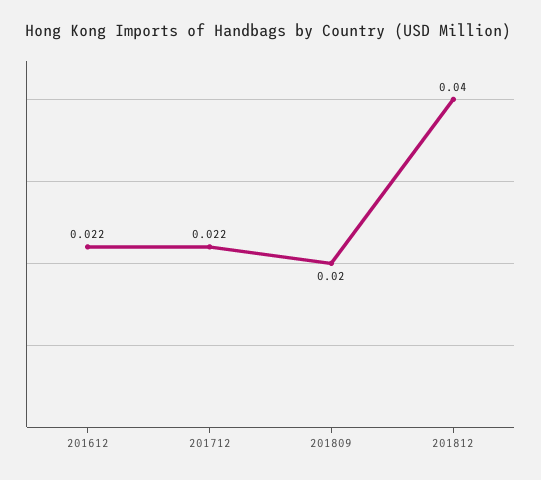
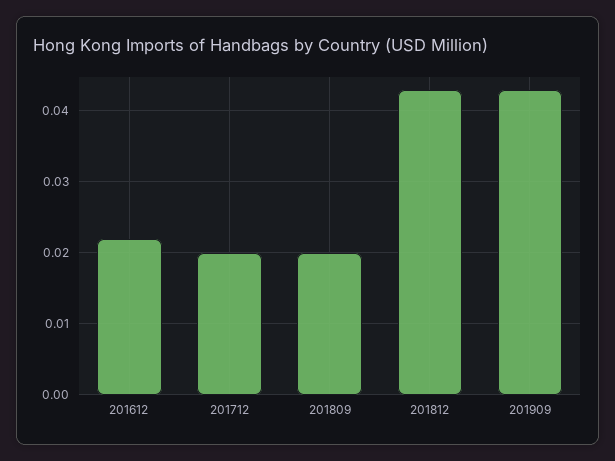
201712: 0.022 -> 0.02
201812: 0.04 -> 0.043
201909: none -> 0.043

